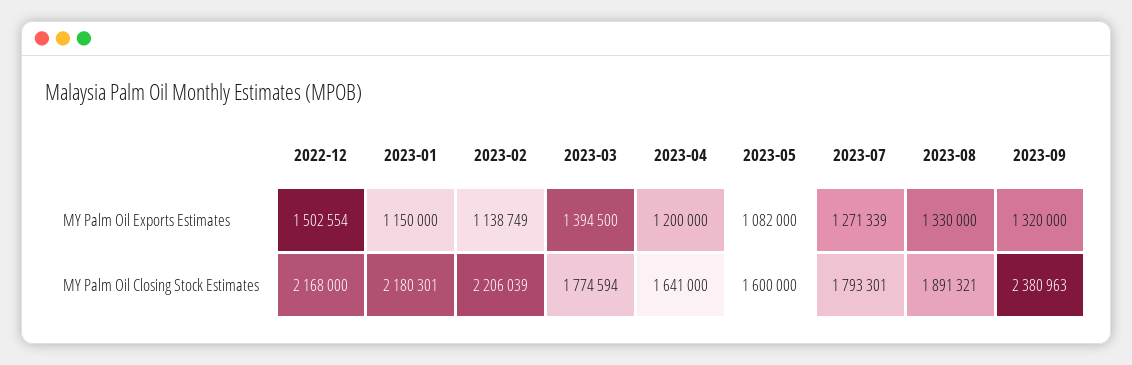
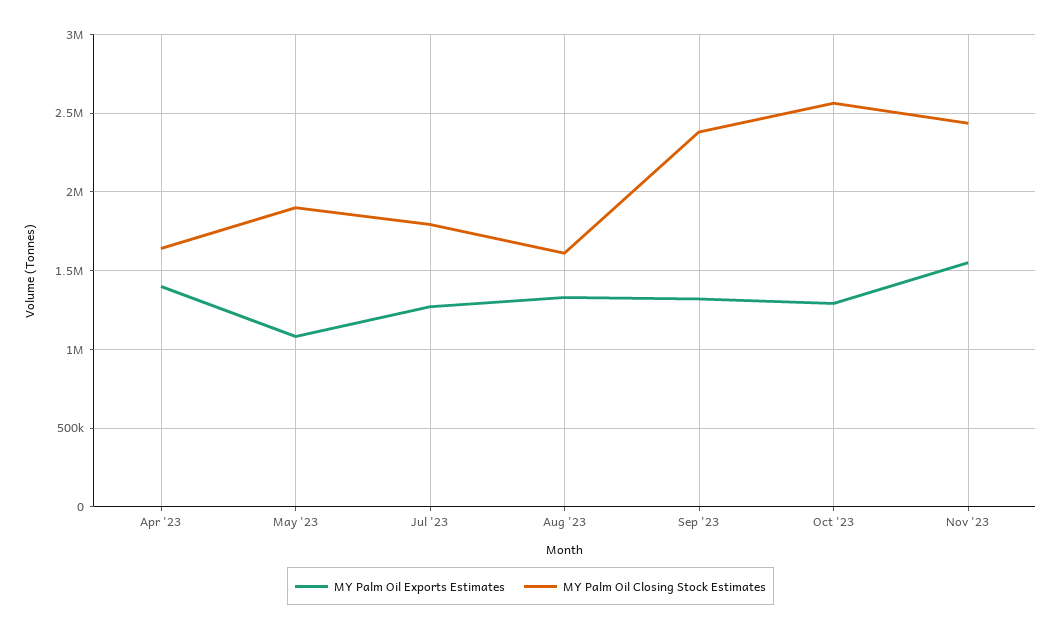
MY Palm Oil Exports Estimates, 2022-12: 1502554 -> none
MY Palm Oil Exports Estimates, 2023-01: 1150000 -> none
MY Palm Oil Exports Estimates, 2023-02: 1138749 -> none
MY Palm Oil Exports Estimates, 2023-03: 1394500 -> none
MY Palm Oil Exports Estimates, 2023-04: 1200000 -> 1400000
MY Palm Oil Closing Stock Estimates, 2022-12: 2168000 -> none
MY Palm Oil Closing Stock Estimates, 2023-01: 2180301 -> none
MY Palm Oil Closing Stock Estimates, 2023-02: 2206039 -> none
MY Palm Oil Closing Stock Estimates, 2023-03: 1774594 -> none
MY Palm Oil Closing Stock Estimates, 2023-05: 1600000 -> 1900000
MY Palm Oil Closing Stock Estimates, 2023-08: 1891321 -> 1600000
MY Palm Oil Exports Estimates, Oct '23: none -> 1300000
MY Palm Oil Closing Stock Estimates, Oct '23: none -> 2550000
MY Palm Oil Exports Estimates, Nov '23: none -> 1550000
MY Palm Oil Closing Stock Estimates, Nov '23: none -> 2450000

